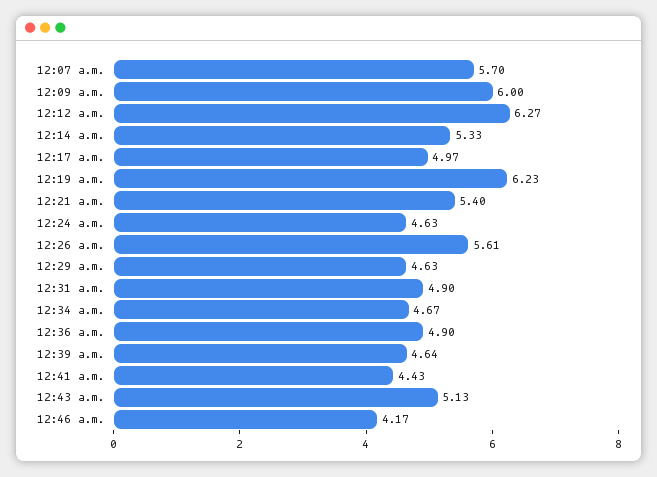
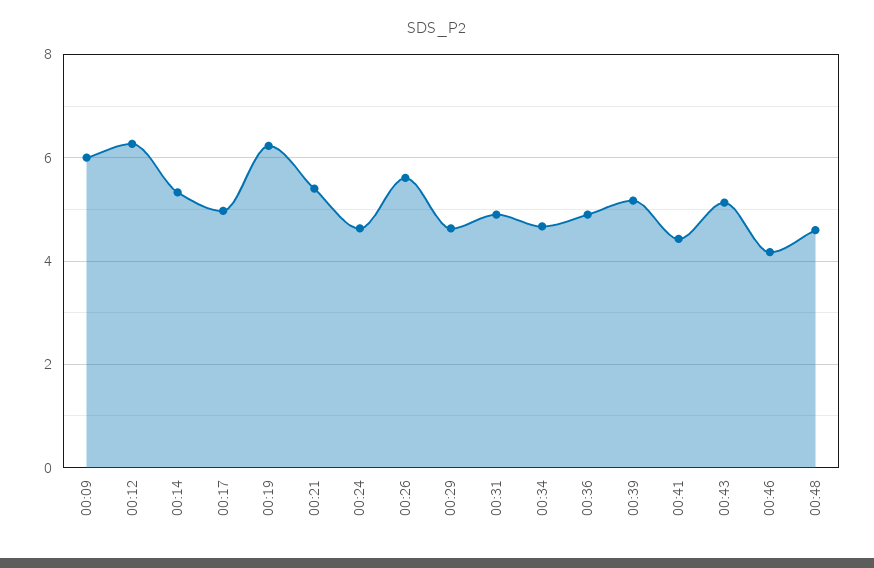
12:07 a.m.: 5.7 -> none
12:39 a.m.: 4.64 -> 5.2
00:48: none -> 4.6

